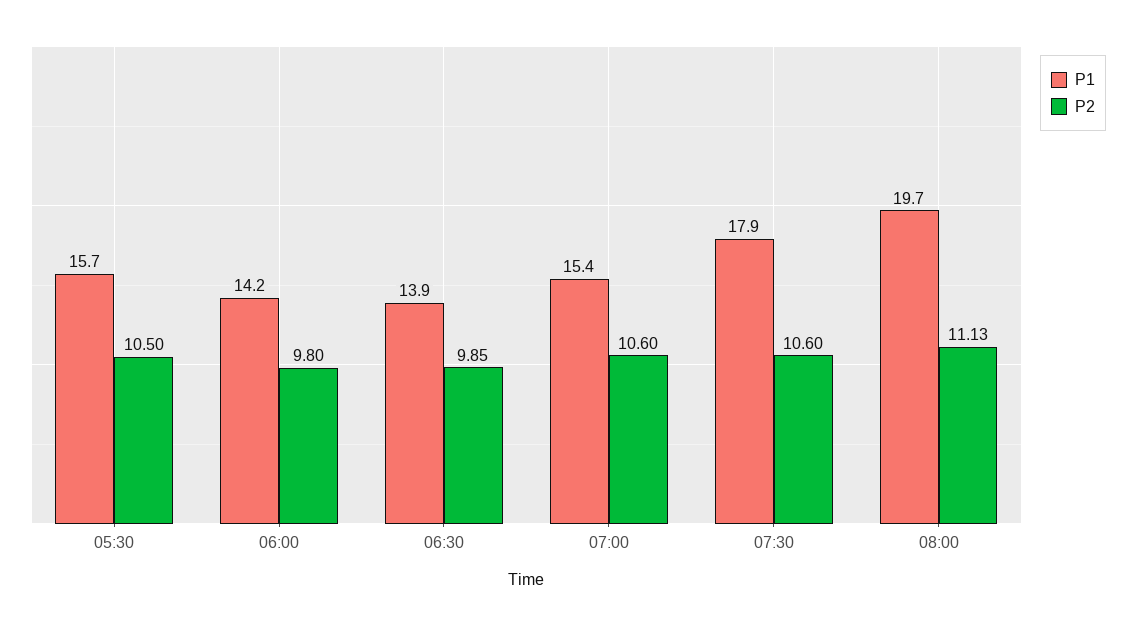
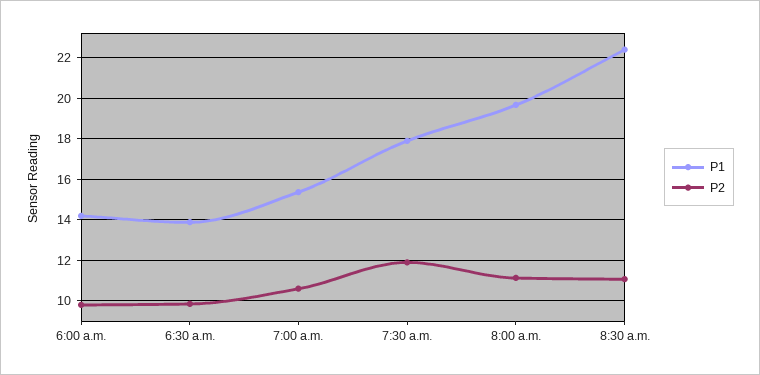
P1, 05:30: 15.7 -> none
P2, 05:30: 10.5 -> none
P2, 07:30: 10.6 -> 12
P1, 8:30 a.m.: none -> 22.5
P2, 8:30 a.m.: none -> 11

